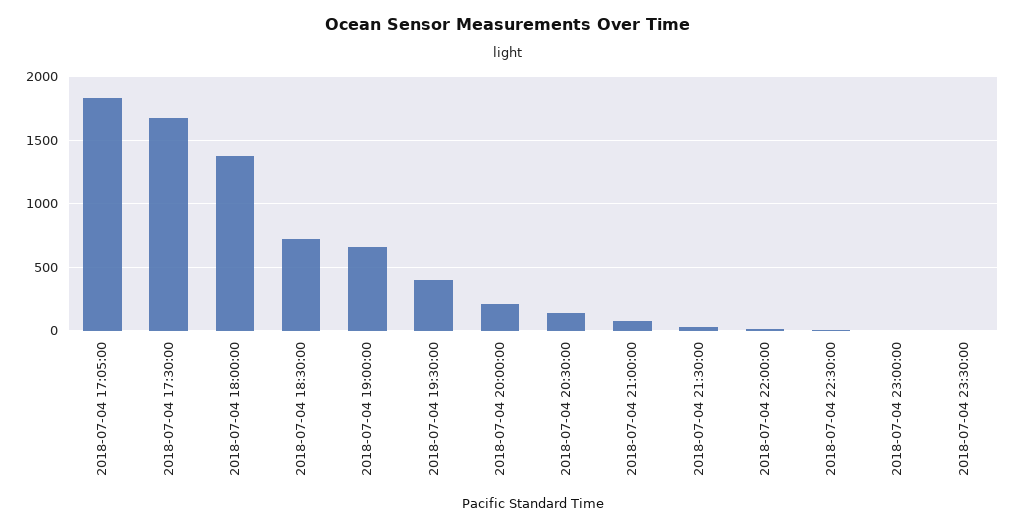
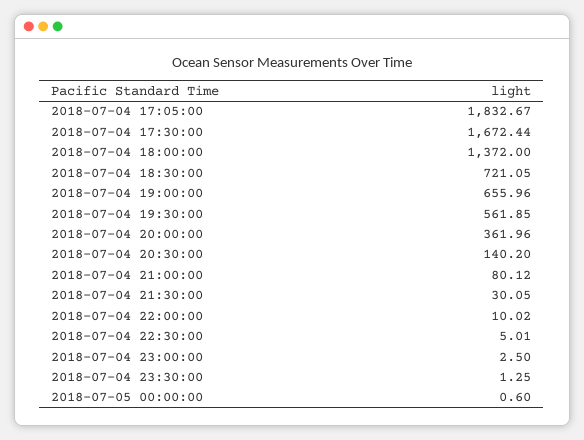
2018-07-04 19:30:00: 400 -> 561.85
2018-07-04 20:00:00: 200 -> 361.96
2018-07-05 00:00:00: none -> 0.6

